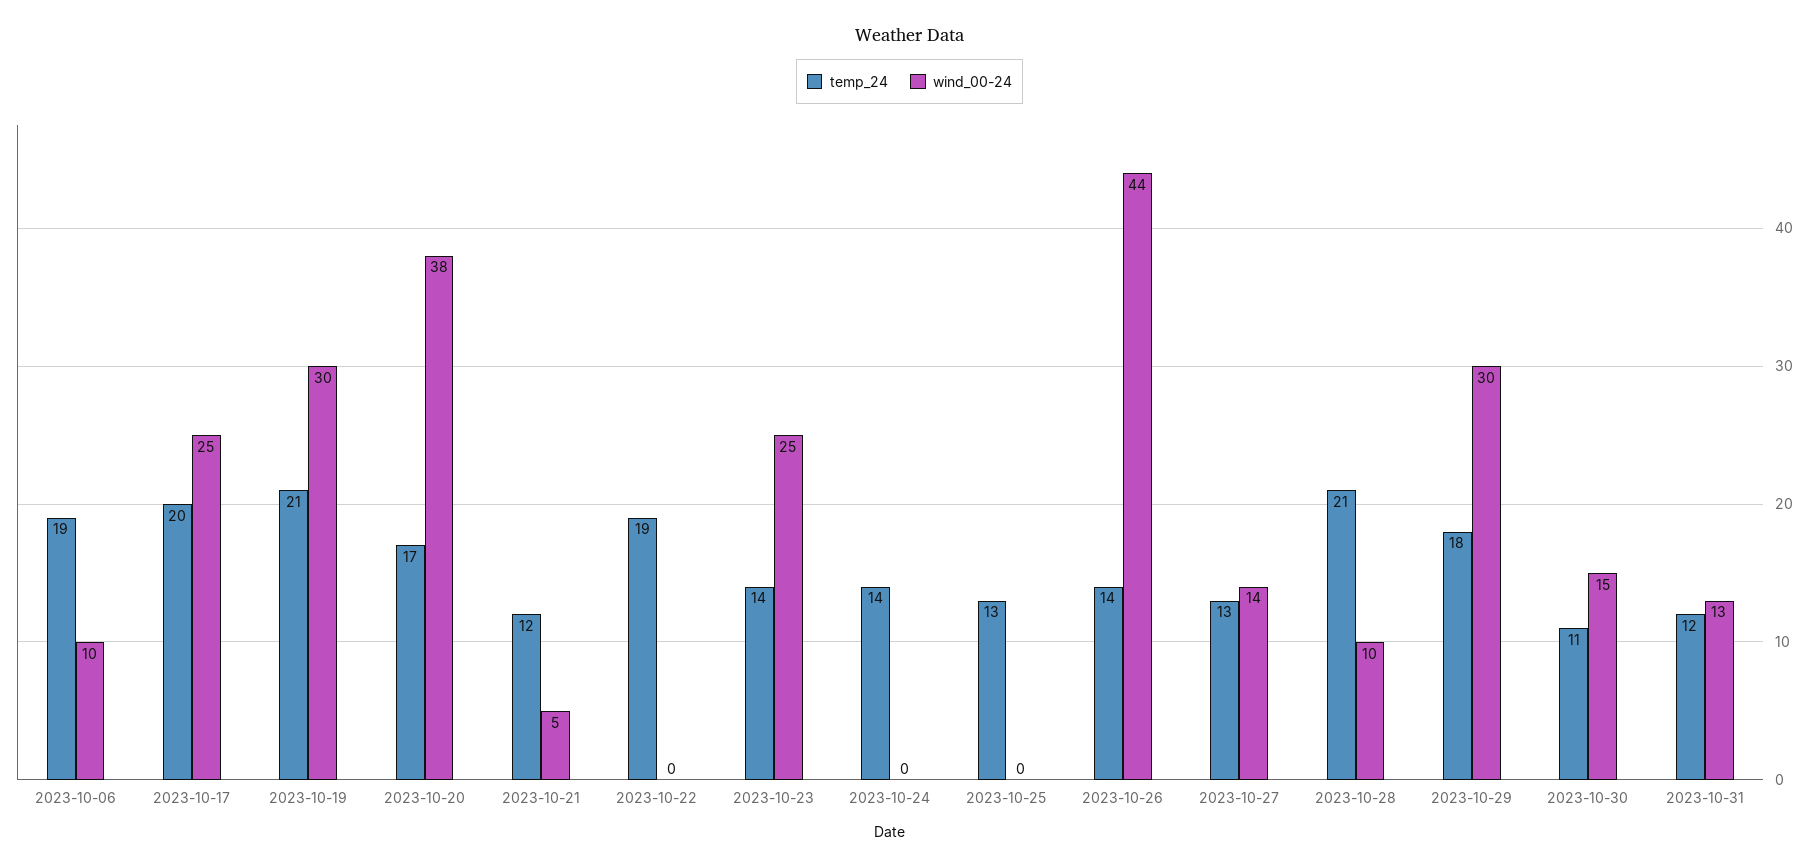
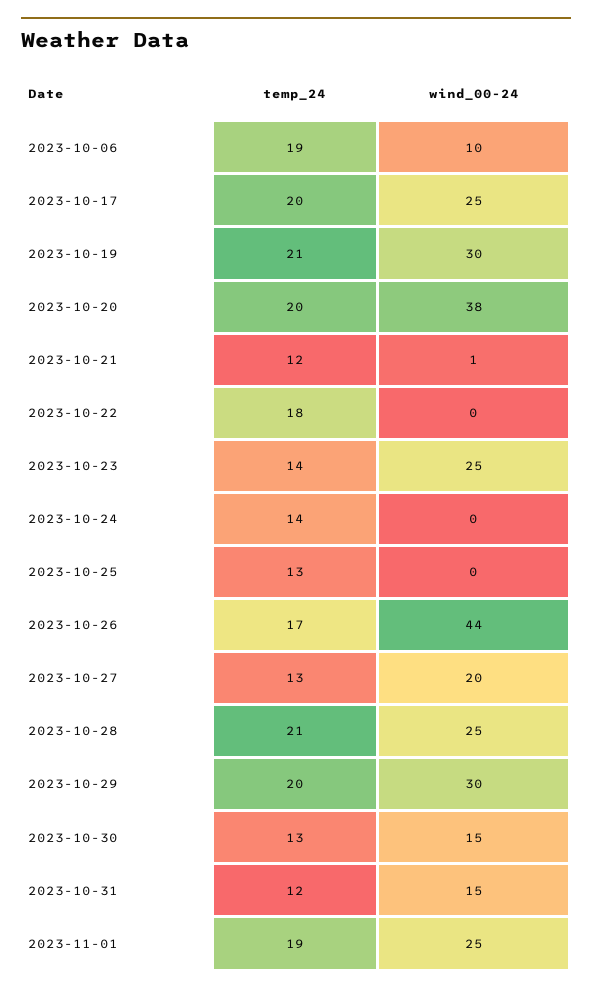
temp_24, 2023-10-20: 17 -> 20
wind_00-24, 2023-10-21: 5 -> 1
temp_24, 2023-10-22: 19 -> 18
temp_24, 2023-10-26: 14 -> 17
wind_00-24, 2023-10-27: 14 -> 20
wind_00-24, 2023-10-28: 10 -> 25
temp_24, 2023-10-29: 18 -> 20
temp_24, 2023-10-30: 11 -> 13
wind_00-24, 2023-10-31: 13 -> 15
temp_24, 2023-11-01: none -> 19
wind_00-24, 2023-11-01: none -> 25

